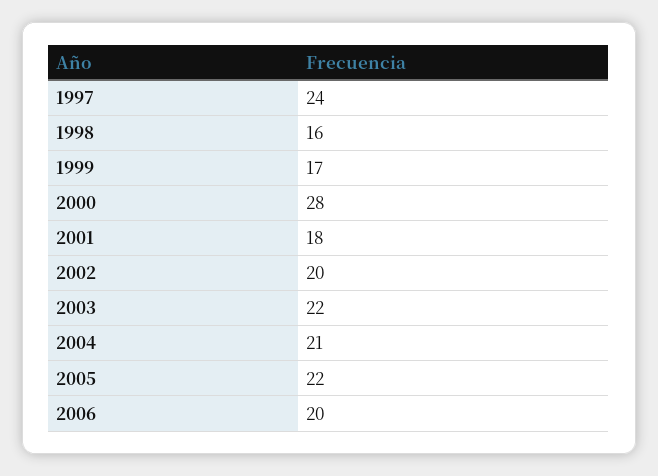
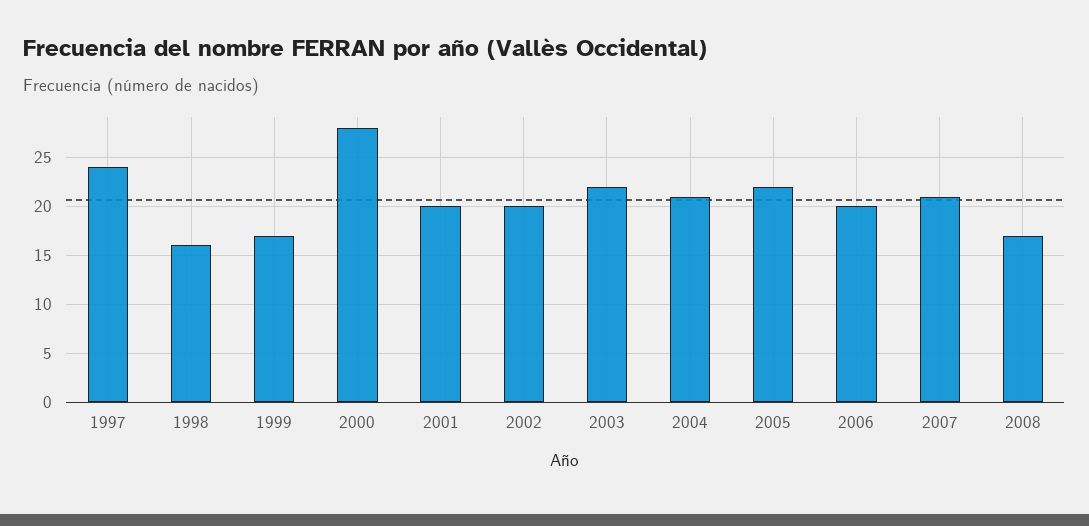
2001: 18 -> 20
2007: none -> 21
2008: none -> 17

